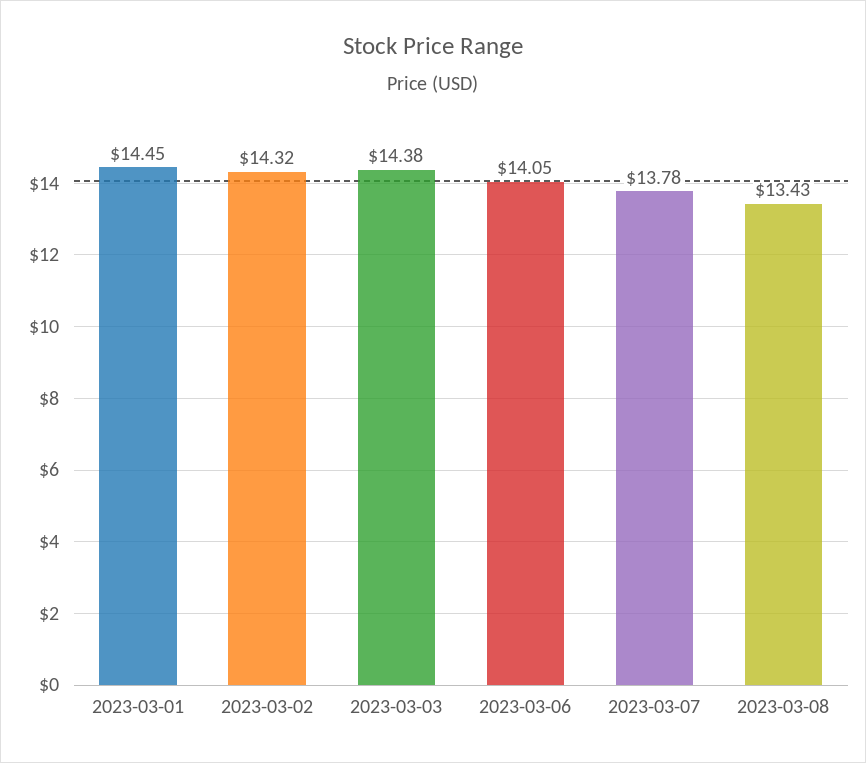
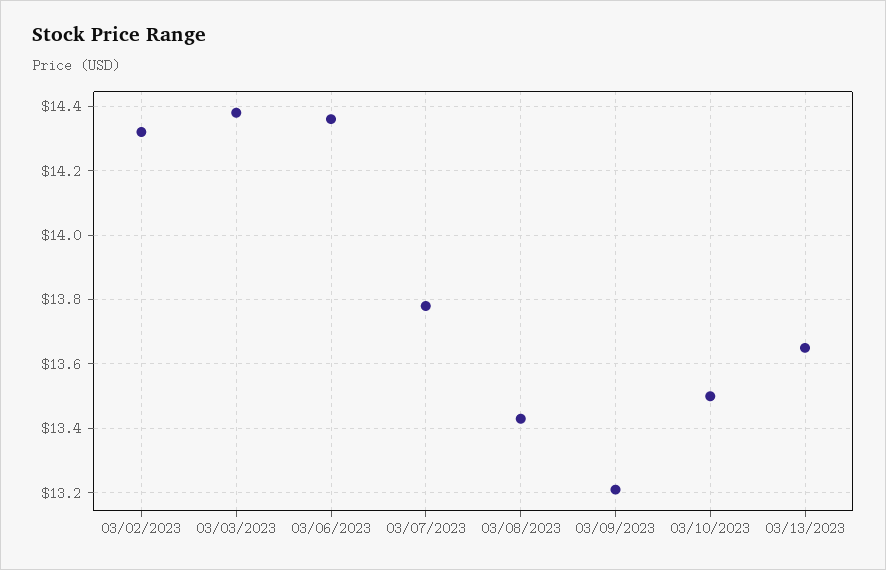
2023-03-01: 14.45 -> none
2023-03-06: 14.05 -> 14.35
03/09/2023: none -> 13.2
03/10/2023: none -> 13.5
03/13/2023: none -> 13.65

